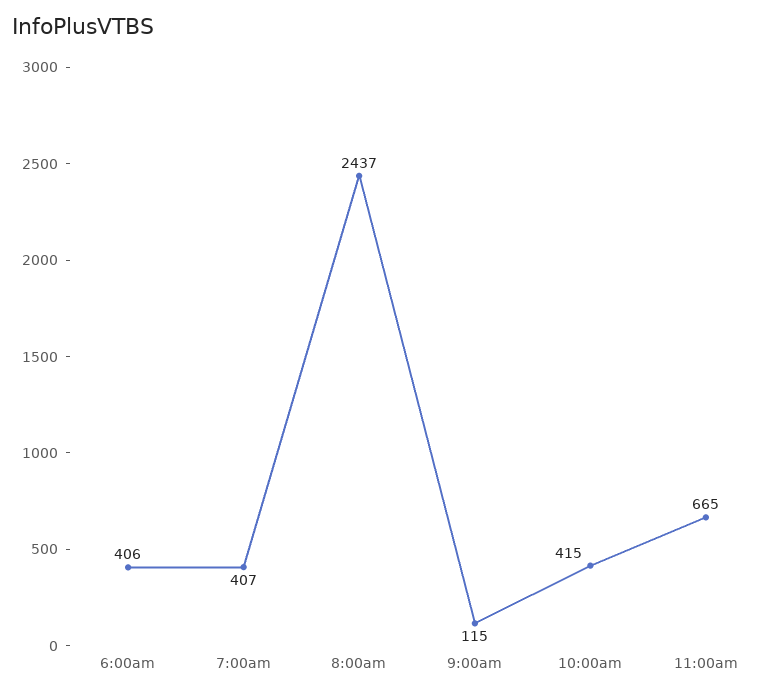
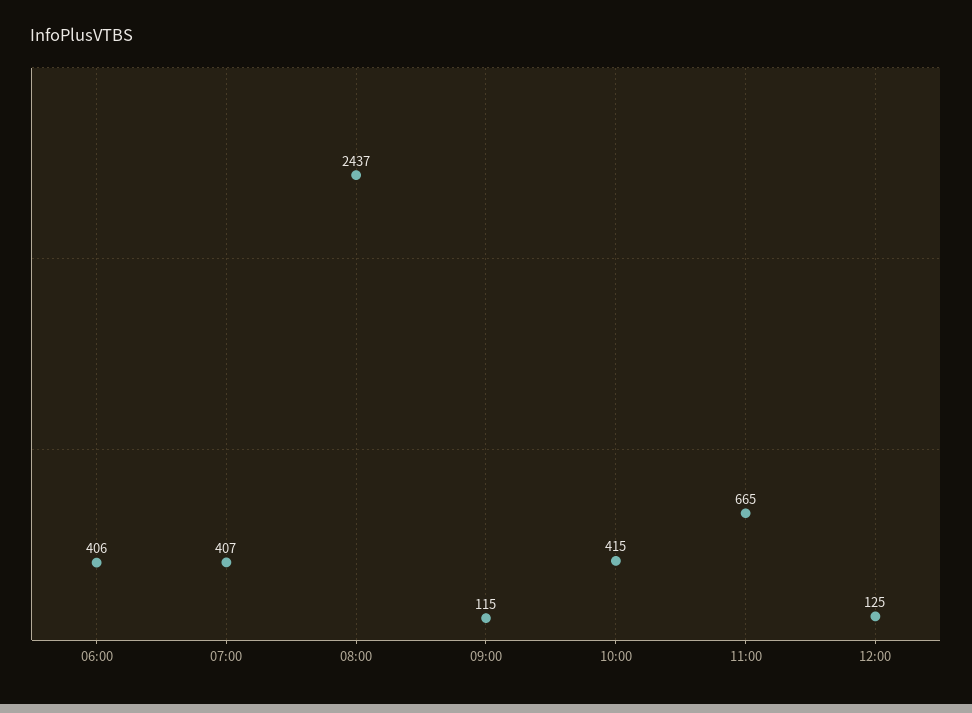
12:00: none -> 125

